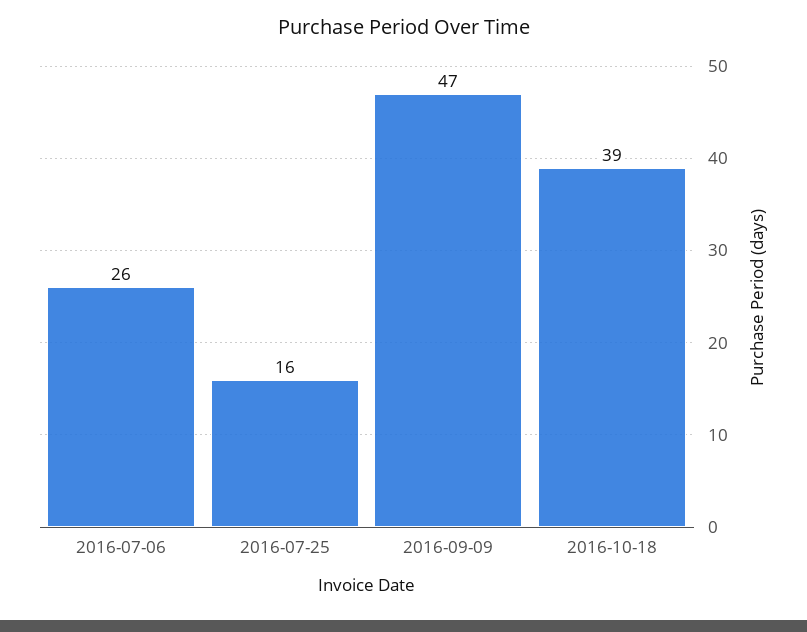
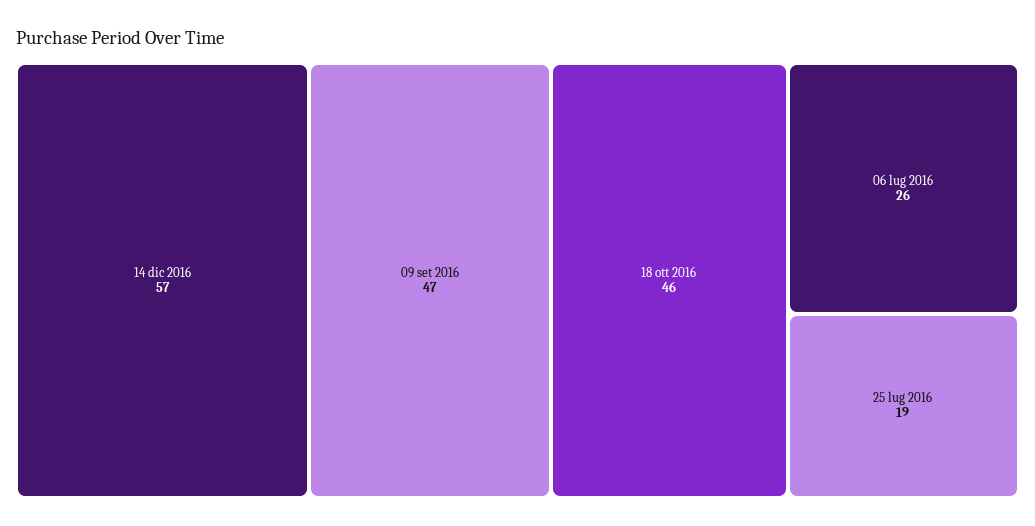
2016-07-25: 16 -> 19
2016-10-18: 39 -> 46
14 dic 2016: none -> 57

